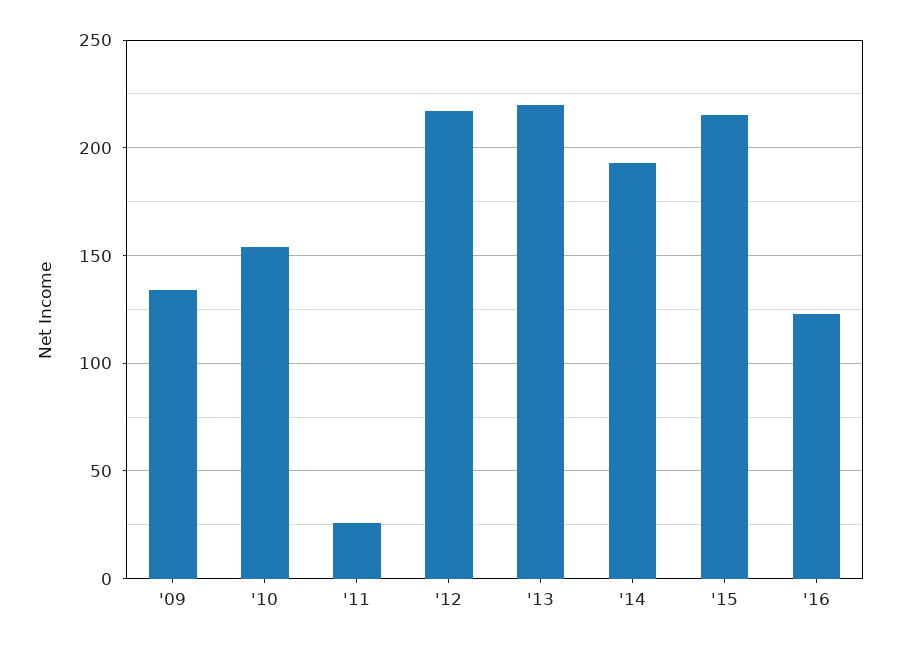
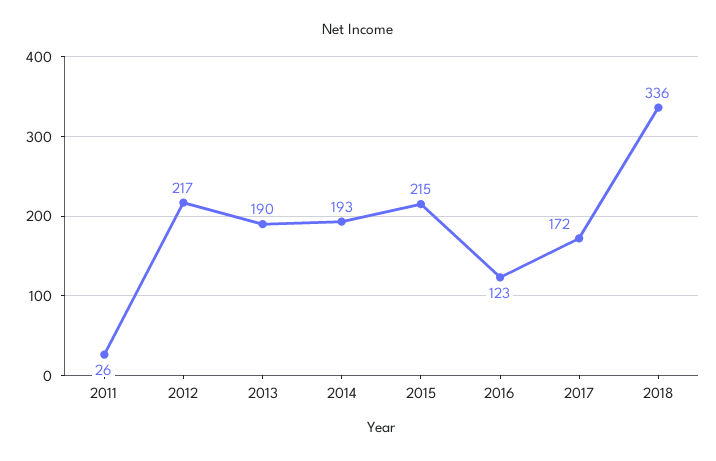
'09: 135 -> none
'10: 155 -> none
'13: 220 -> 190
2017: none -> 172
2018: none -> 336

